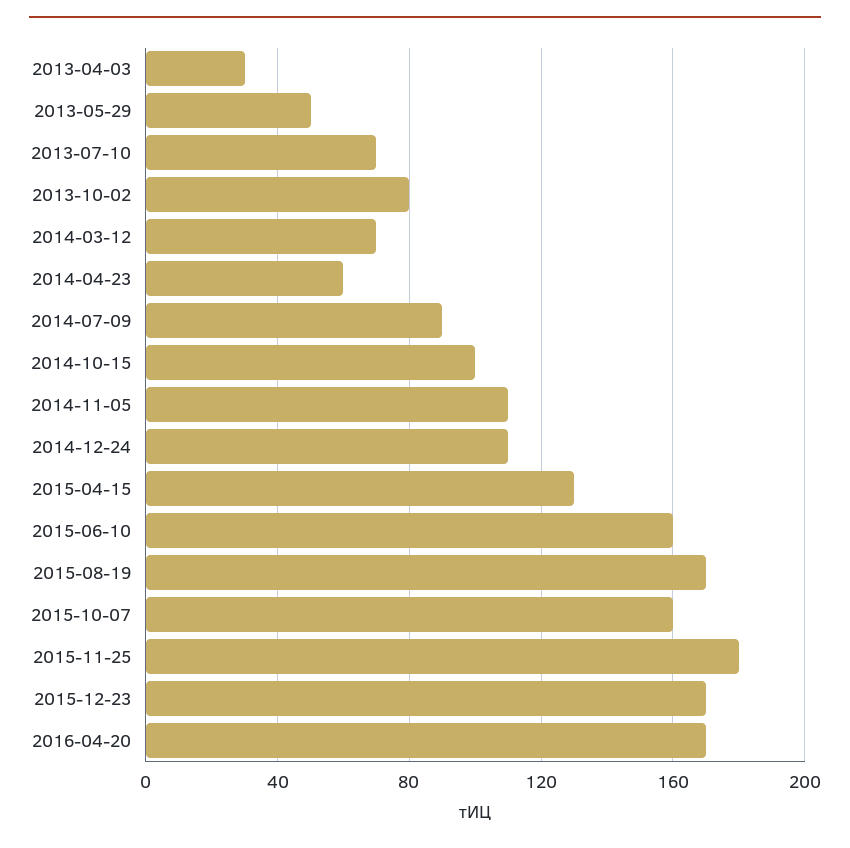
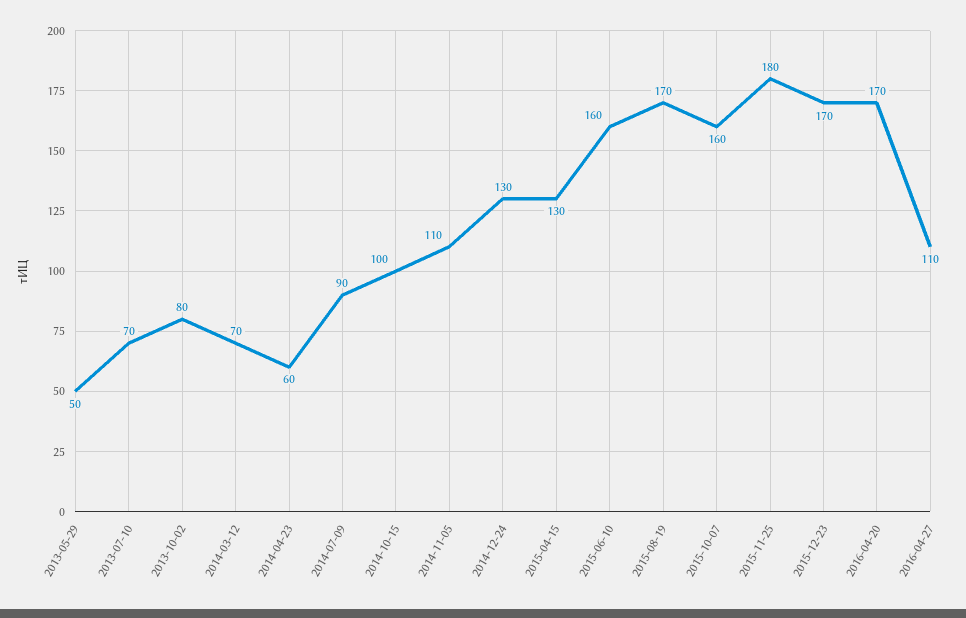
2013-04-03: 30 -> none
2014-12-24: 110 -> 130
2016-04-27: none -> 110

